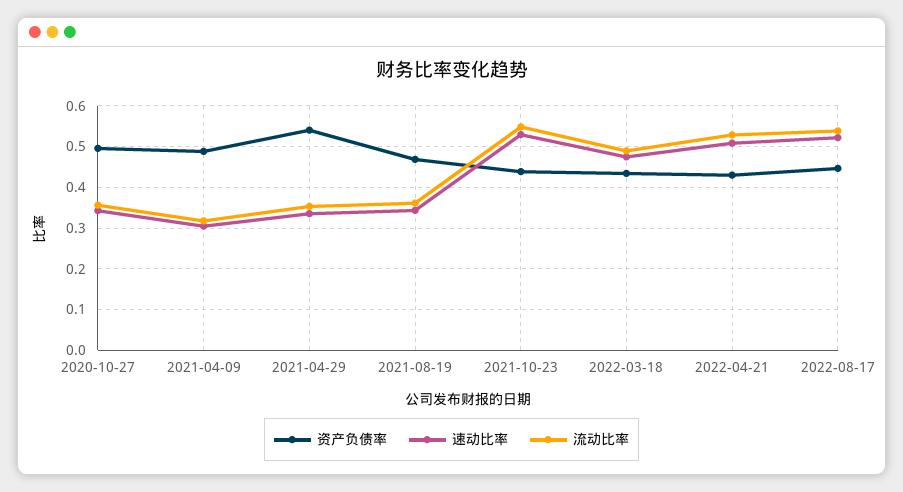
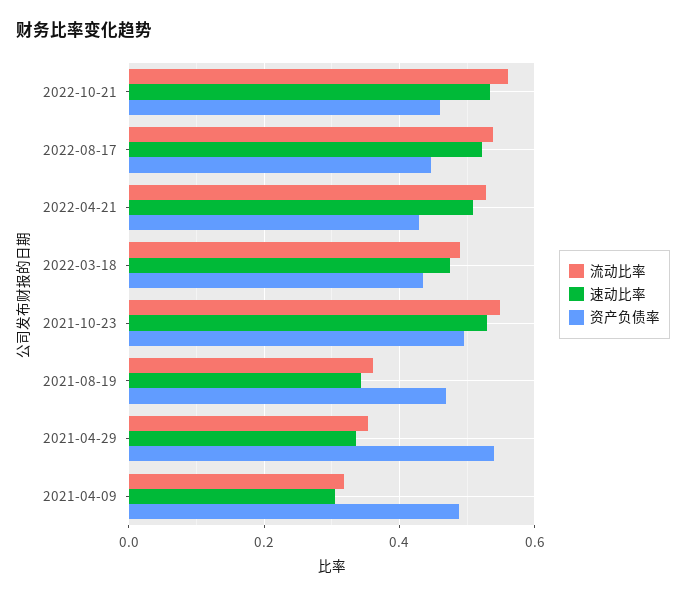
资产负债率, 2020-10-27: 0.5 -> none
速动比率, 2020-10-27: 0.34 -> none
流动比率, 2020-10-27: 0.36 -> none
资产负债率, 2021-10-23: 0.44 -> 0.5
流动比率, 2022-10-21: none -> 0.56
速动比率, 2022-10-21: none -> 0.54
资产负债率, 2022-10-21: none -> 0.46

